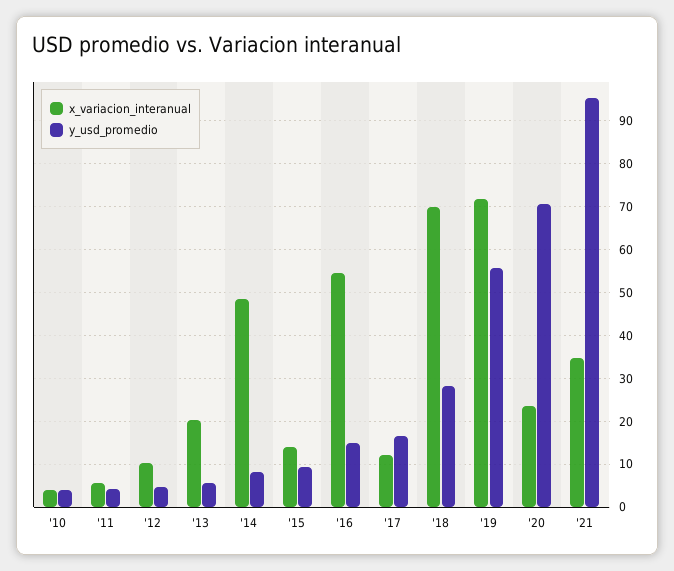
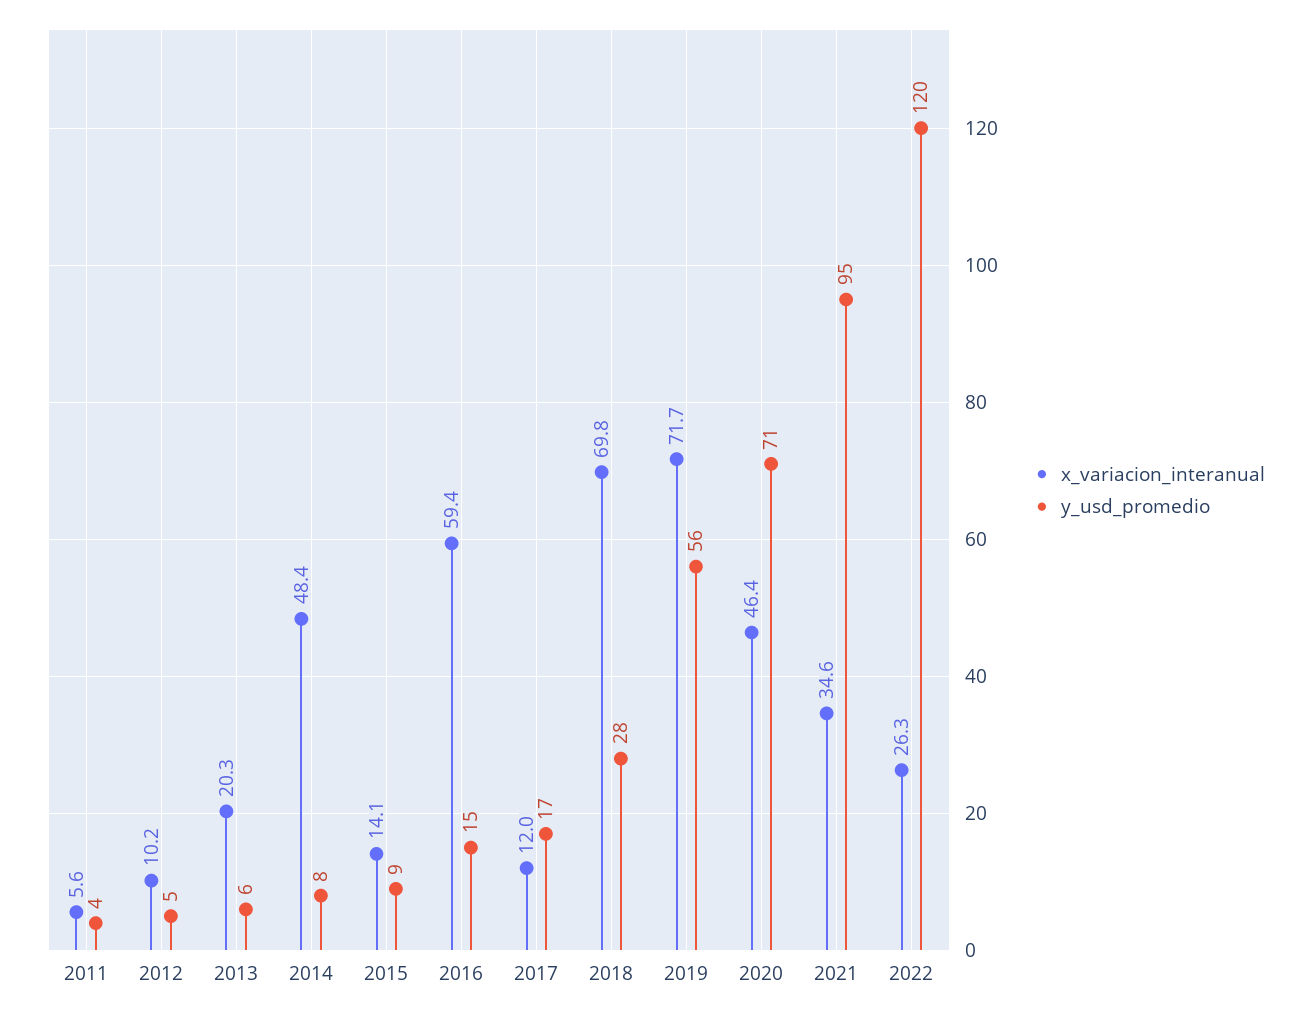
x_variacion_interanual, '10: 4 -> none
y_usd_promedio, '10: 4 -> none
x_variacion_interanual, '16: 54 -> 59.4
x_variacion_interanual, '20: 24 -> 46.4
x_variacion_interanual, 2022: none -> 26.3
y_usd_promedio, 2022: none -> 120

